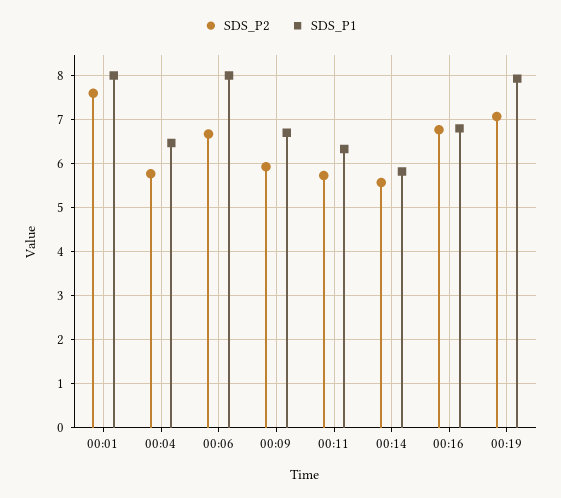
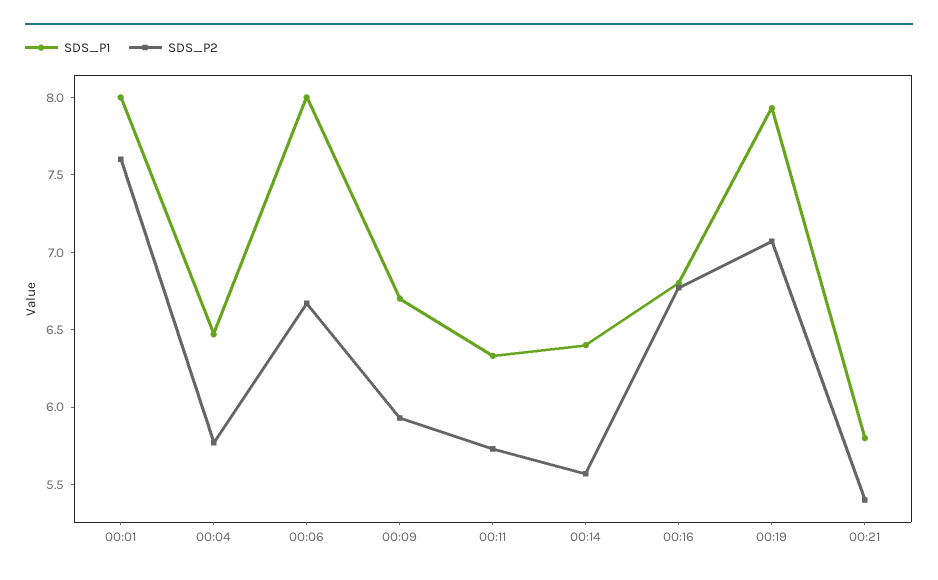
SDS_P1, 00:14: 5.8 -> 6.4
SDS_P1, 00:21: none -> 5.8
SDS_P2, 00:21: none -> 5.4

